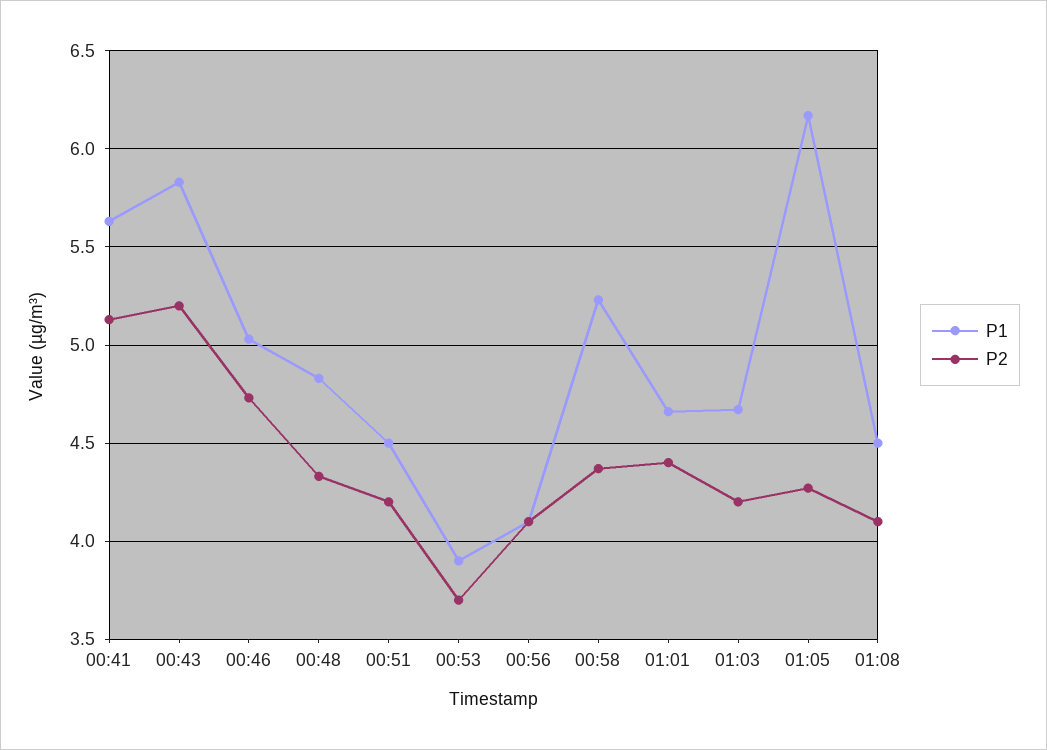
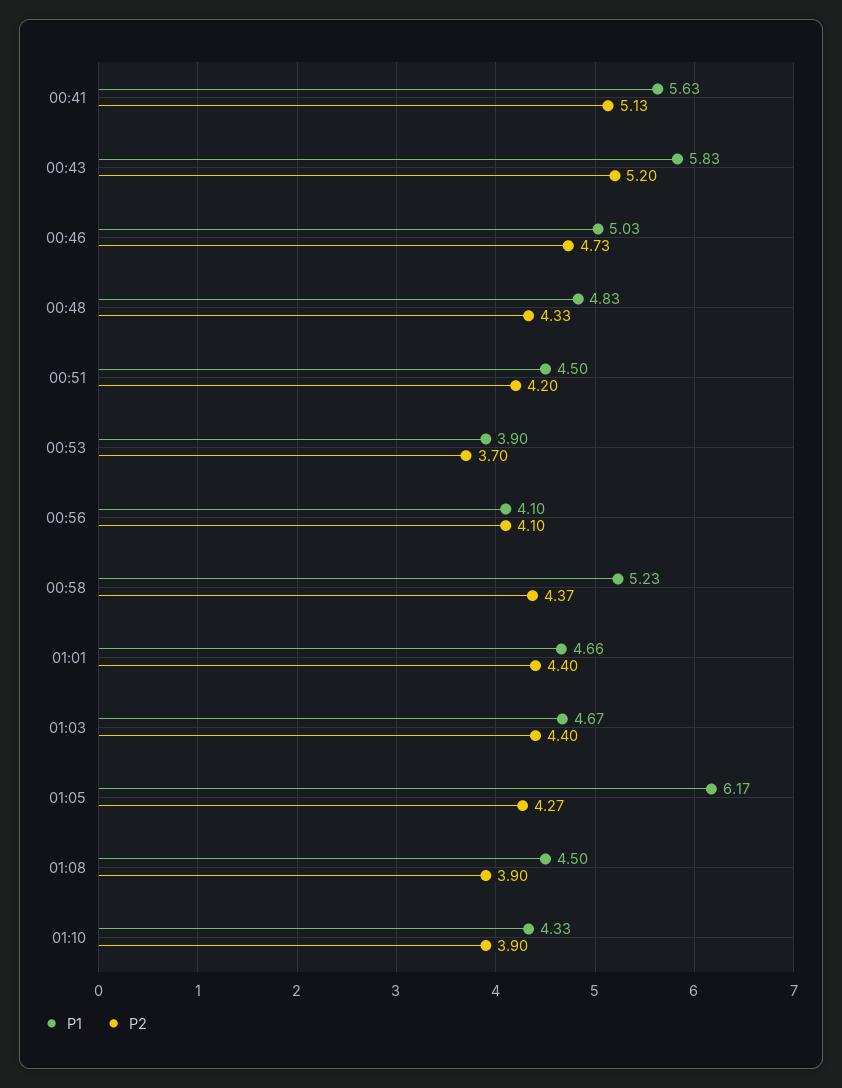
P2, 01:03: 4.2 -> 4.4
P2, 01:08: 4.1 -> 3.9
P1, 01:10: none -> 4.33
P2, 01:10: none -> 3.9

